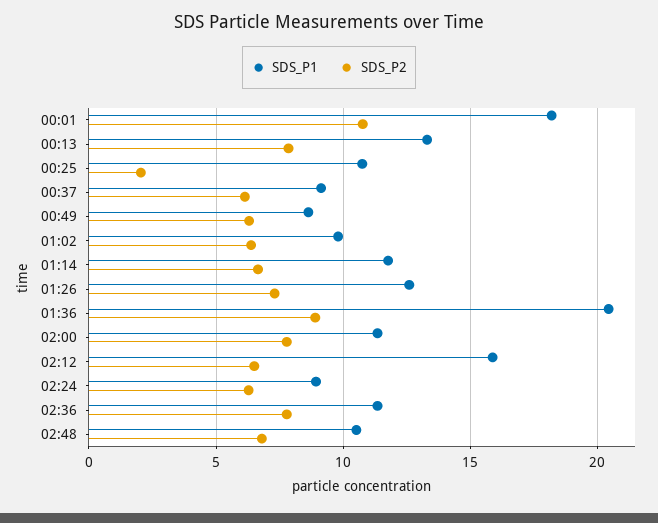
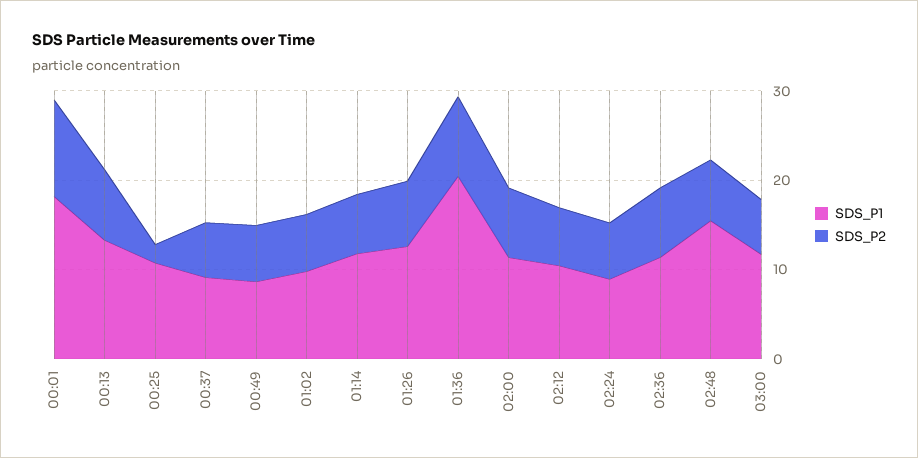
SDS_P1, 02:12: 16 -> 10
SDS_P1, 02:48: 10.5 -> 16
SDS_P1, 03:00: none -> 12
SDS_P2, 03:00: none -> 6

